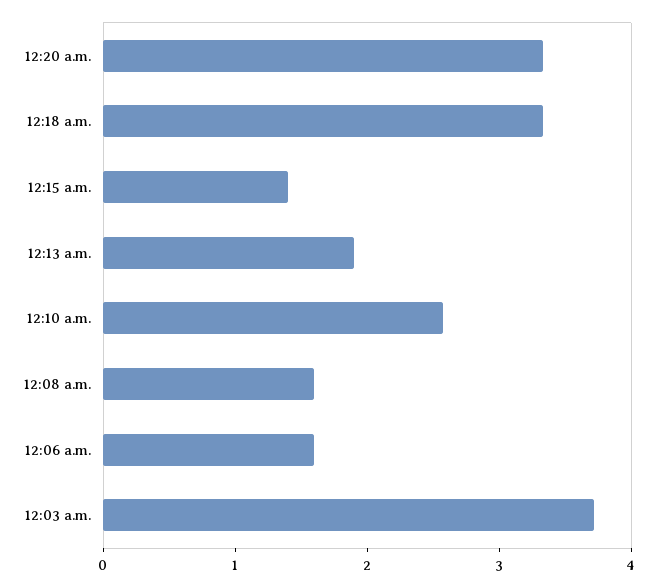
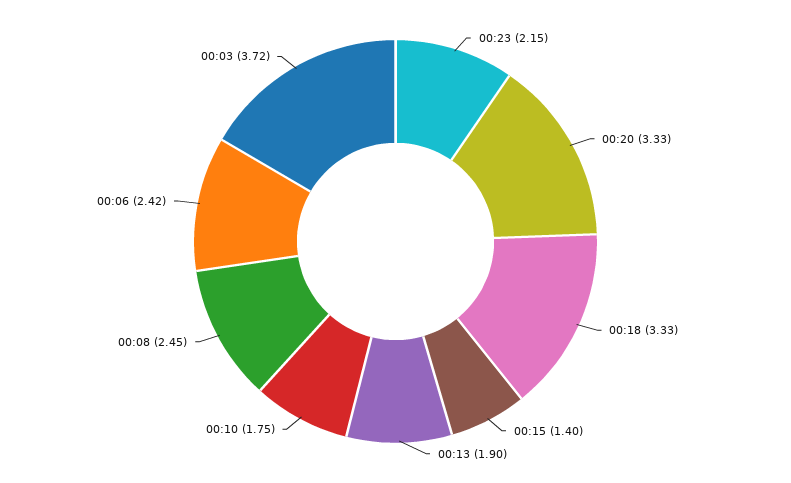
12:10 a.m.: 2.6 -> 1.75
12:08 a.m.: 1.6 -> 2.45
12:06 a.m.: 1.6 -> 2.42
00:23: none -> 2.15

